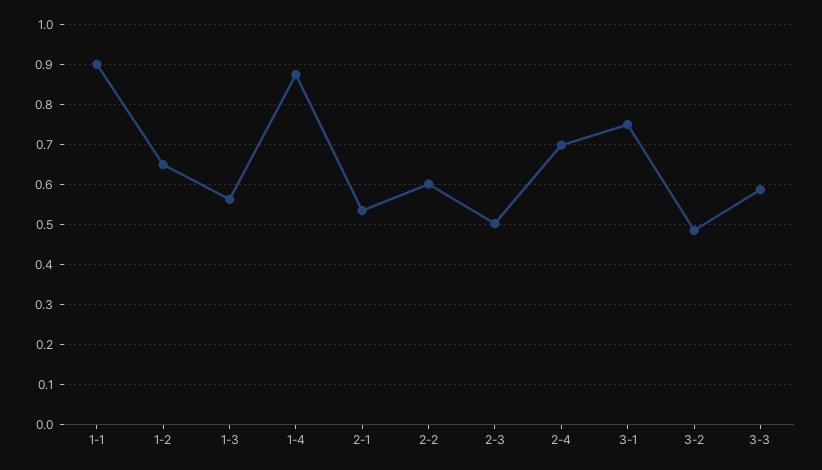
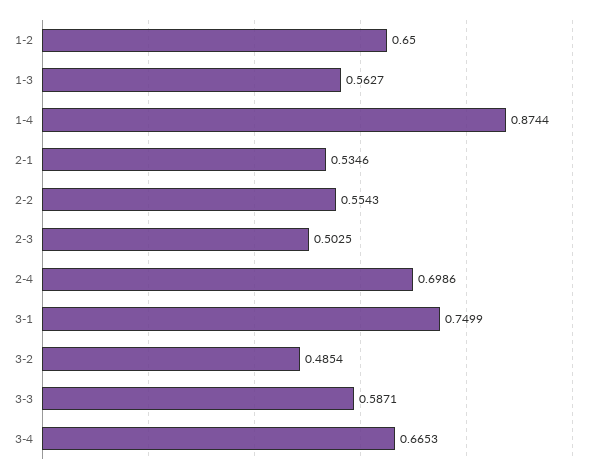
1-1: 0.9 -> none
2-2: 0.6 -> 0.5543
3-4: none -> 0.6653

